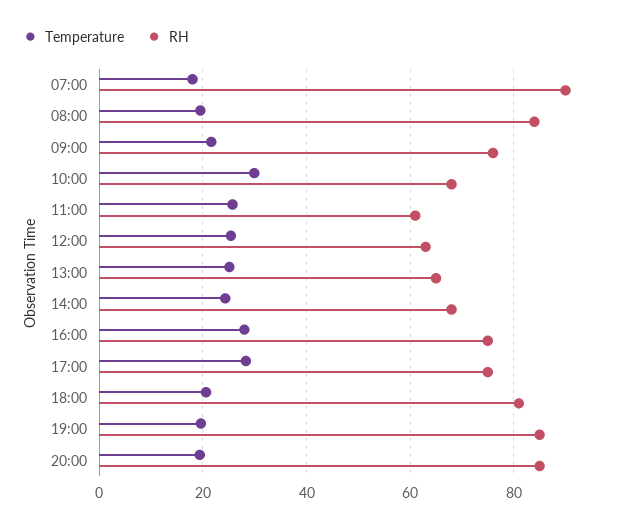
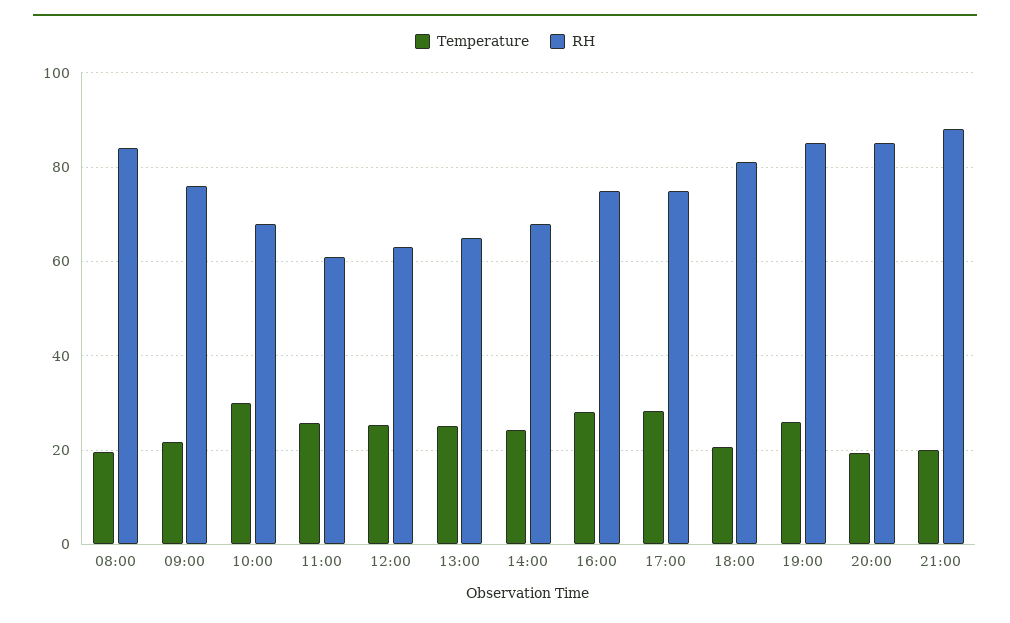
Temperature, 07:00: 18 -> none
RH, 07:00: 90 -> none
Temperature, 19:00: 20 -> 26
Temperature, 21:00: none -> 20
RH, 21:00: none -> 88

